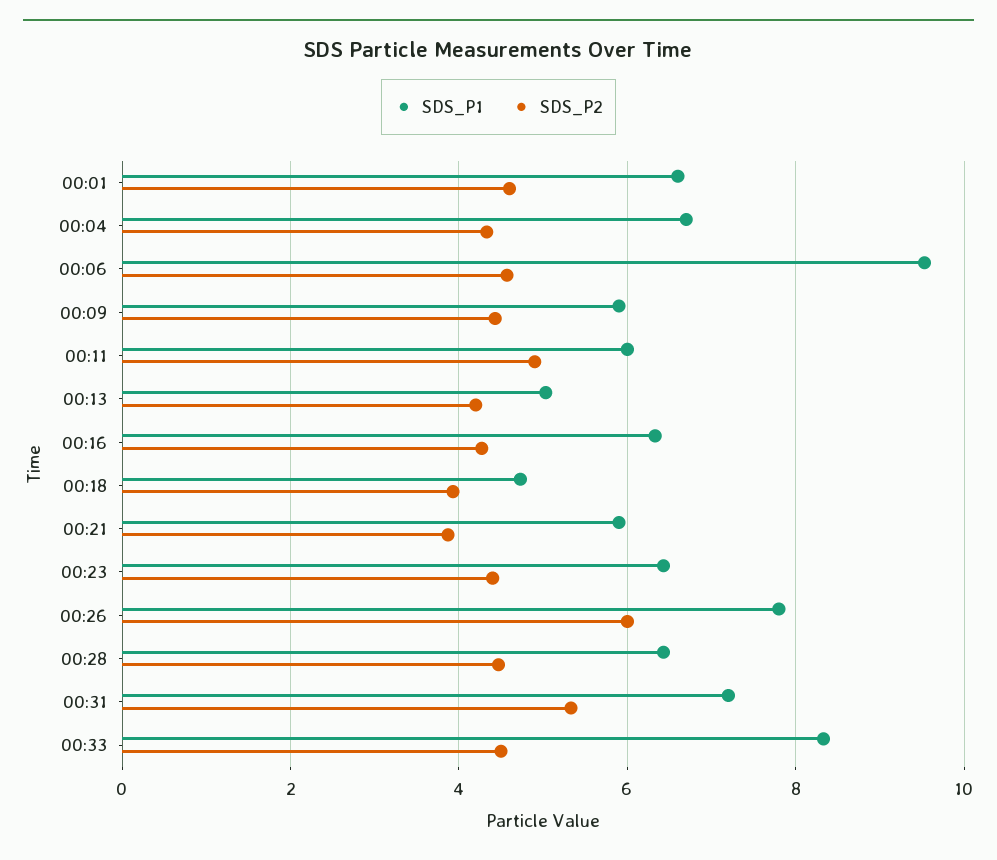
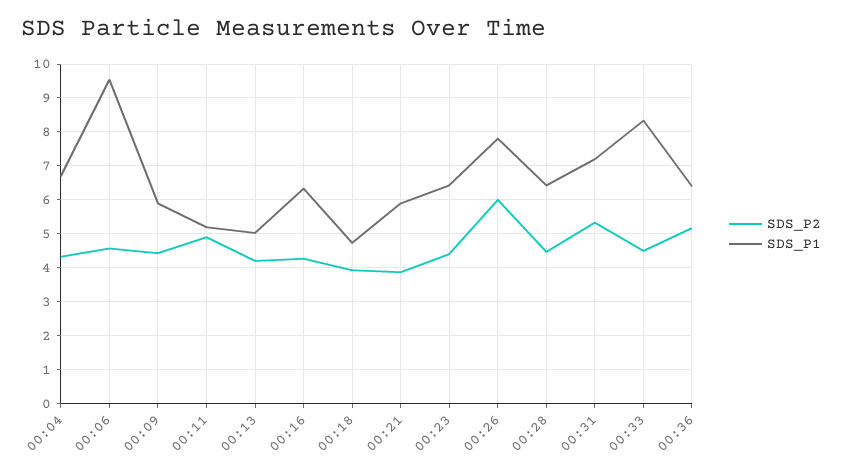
SDS_P1, 00:01: 6.6 -> none
SDS_P2, 00:01: 4.6 -> none
SDS_P1, 00:11: 6 -> 5.2
SDS_P2, 00:36: none -> 5.2
SDS_P1, 00:36: none -> 6.4

